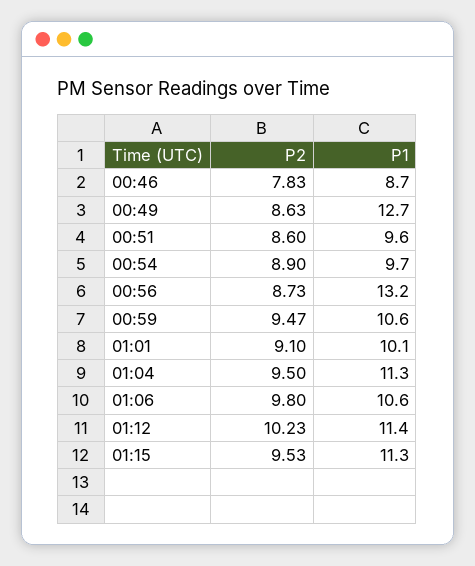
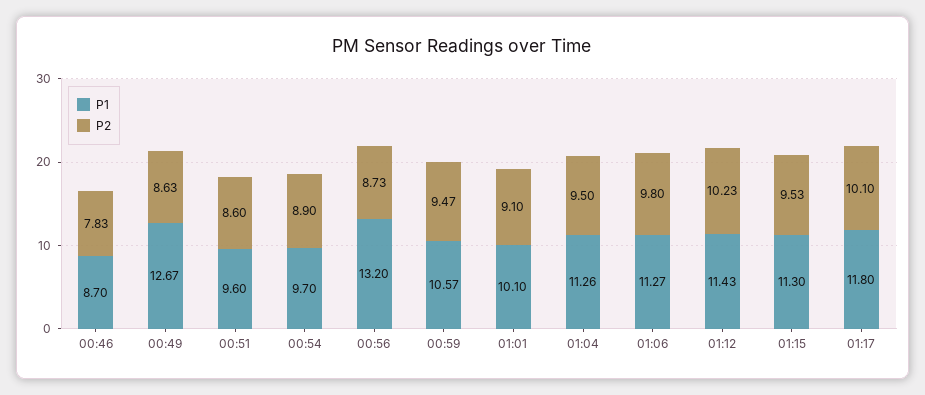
P1, 01:06: 10.6 -> 11.27
P1, 01:17: none -> 11.8
P2, 01:17: none -> 10.1

